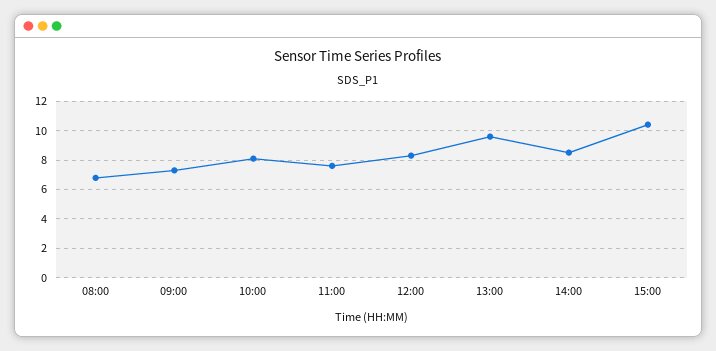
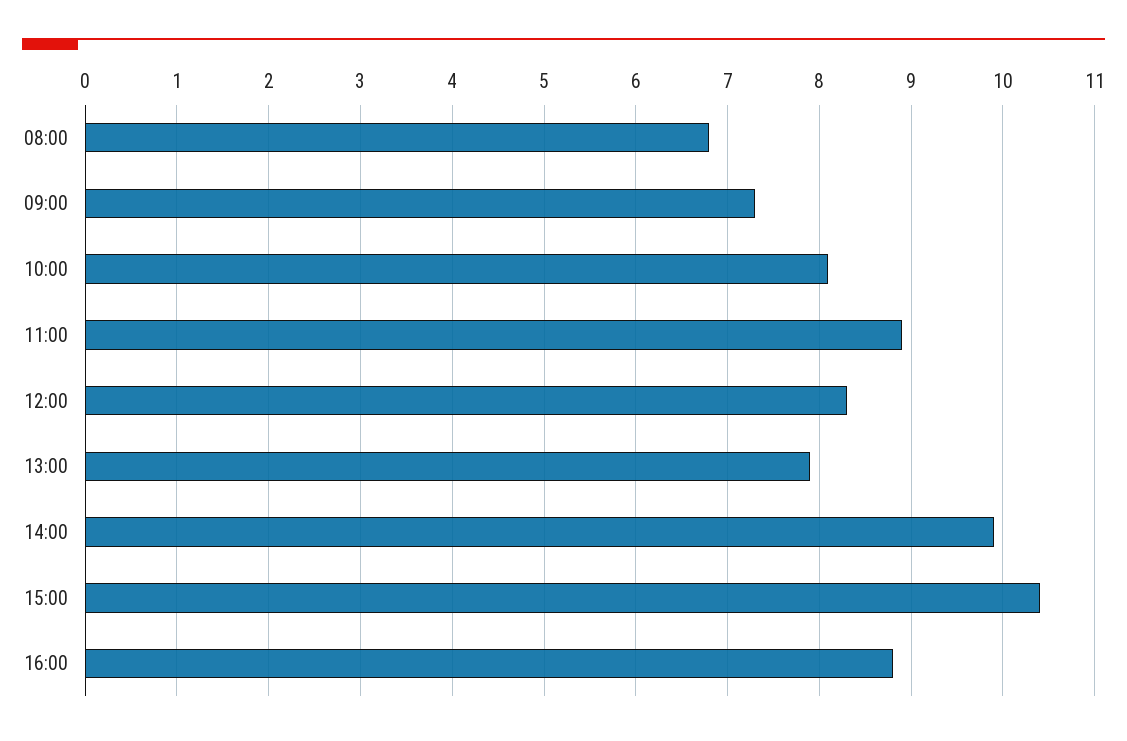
11:00: 7.5 -> 8.9
13:00: 9.5 -> 7.9
14:00: 8.5 -> 9.9
16:00: none -> 8.8

